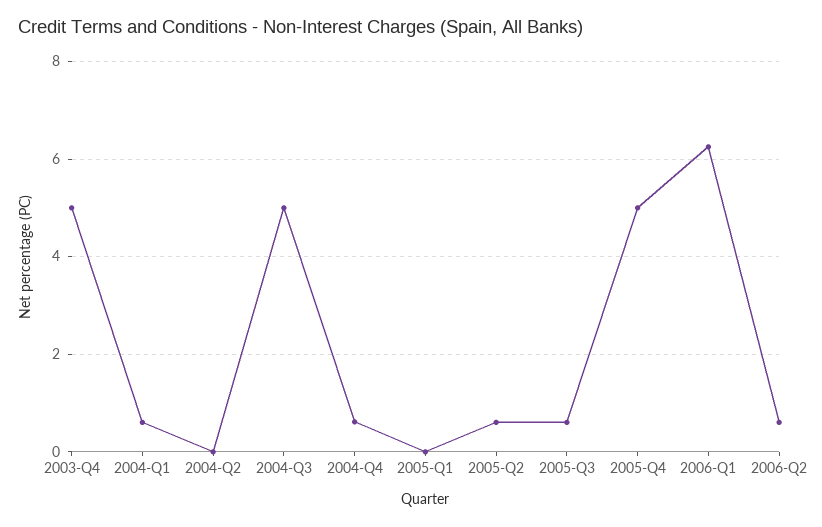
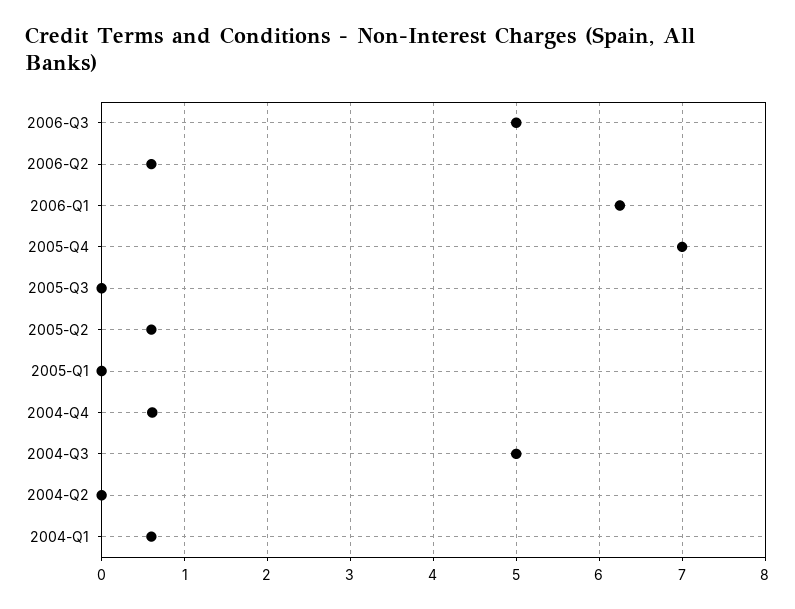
2003-Q4: 5 -> none
2005-Q3: 0.6 -> 0
2005-Q4: 5 -> 7
2006-Q3: none -> 5

